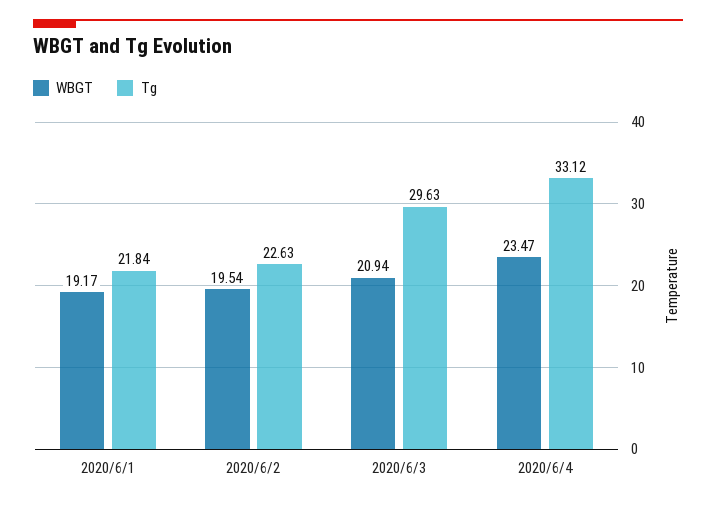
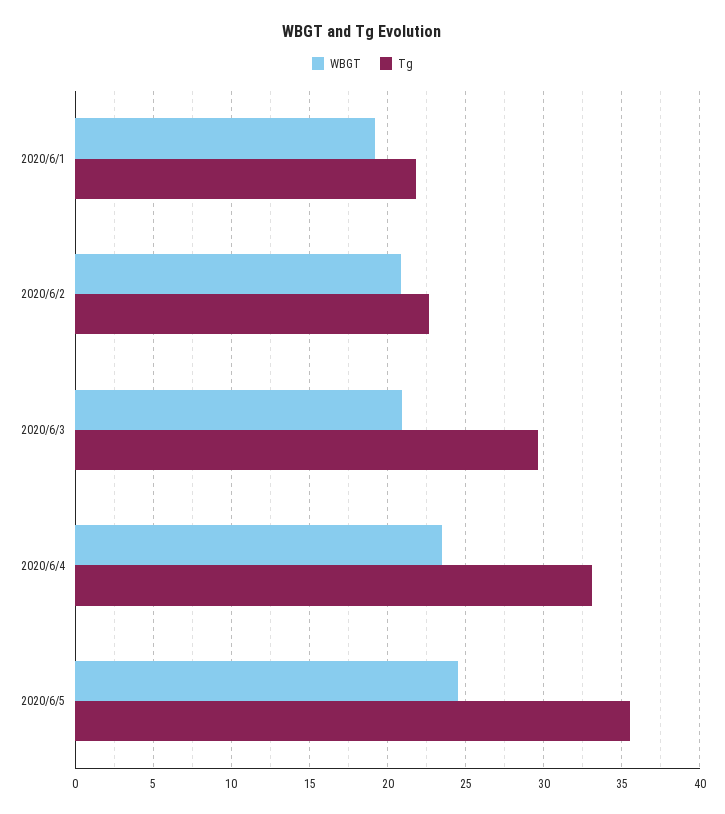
WBGT, 2020/6/2: 19.54 -> 21
WBGT, 2020/6/5: none -> 24.5
Tg, 2020/6/5: none -> 35.5

